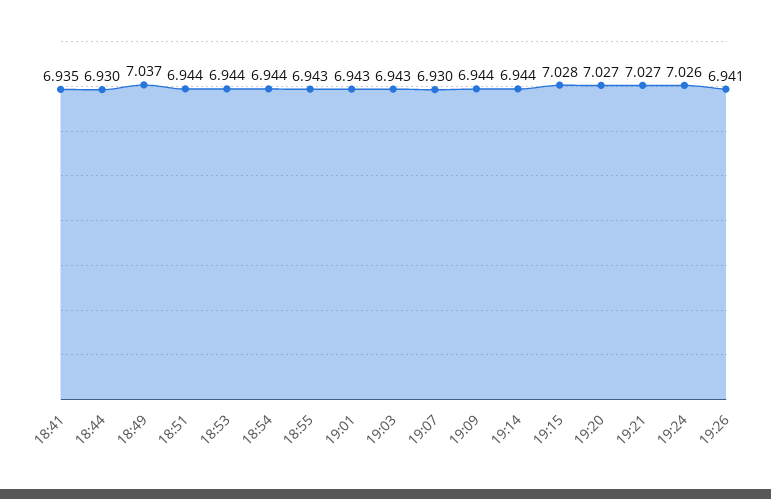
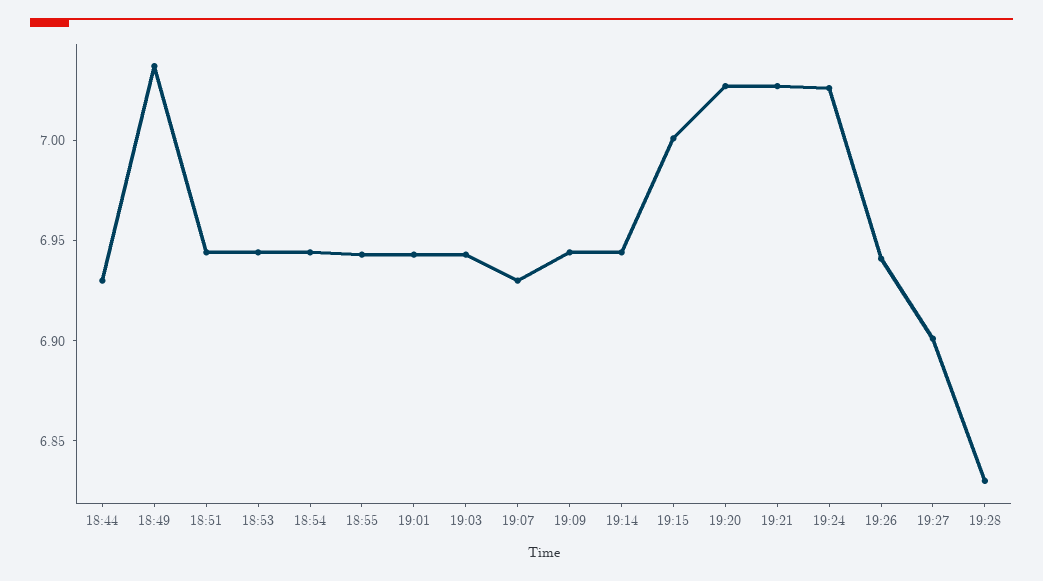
18:41: 6.935 -> none
19:15: 7.028 -> 7
19:27: none -> 6.9
19:28: none -> 6.83

